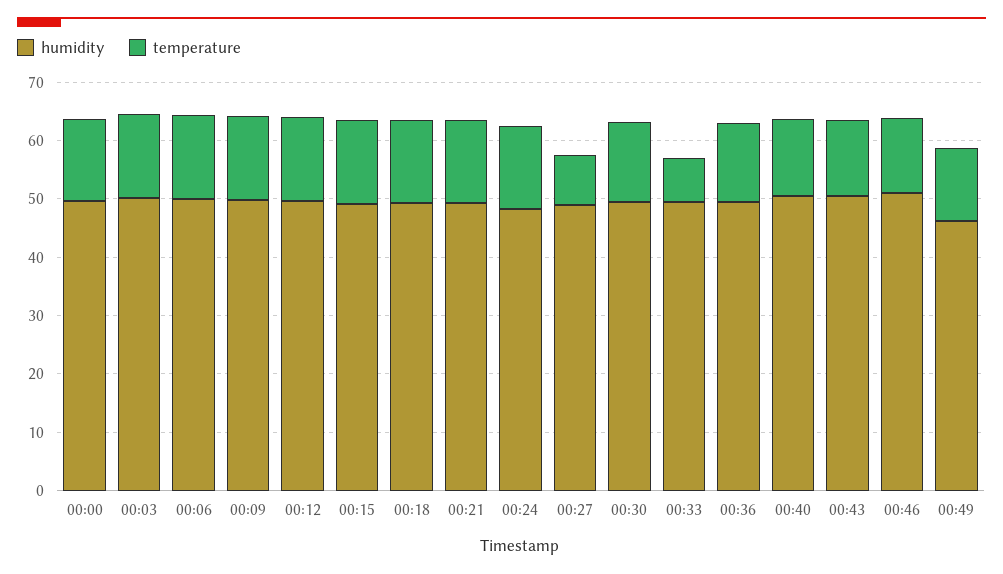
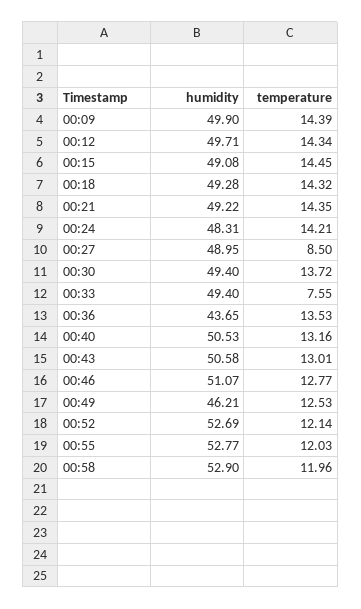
humidity, 00:00: 50 -> none
temperature, 00:00: 14 -> none
humidity, 00:03: 50 -> none
temperature, 00:03: 14 -> none
humidity, 00:06: 50 -> none
temperature, 00:06: 14 -> none
humidity, 00:36: 50 -> 43.65
humidity, 00:52: none -> 52.69
temperature, 00:52: none -> 12.14
humidity, 00:55: none -> 52.77
temperature, 00:55: none -> 12.03
humidity, 00:58: none -> 52.9
temperature, 00:58: none -> 11.96

